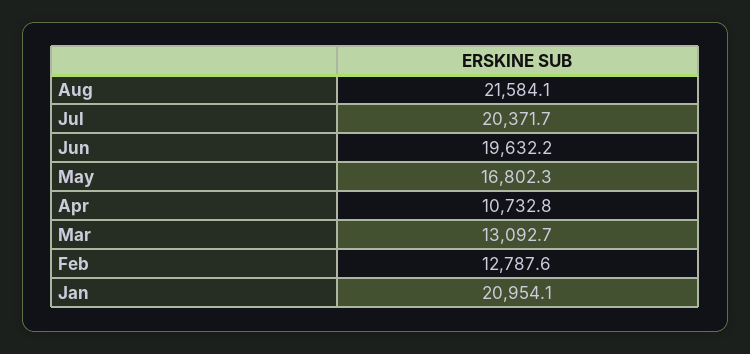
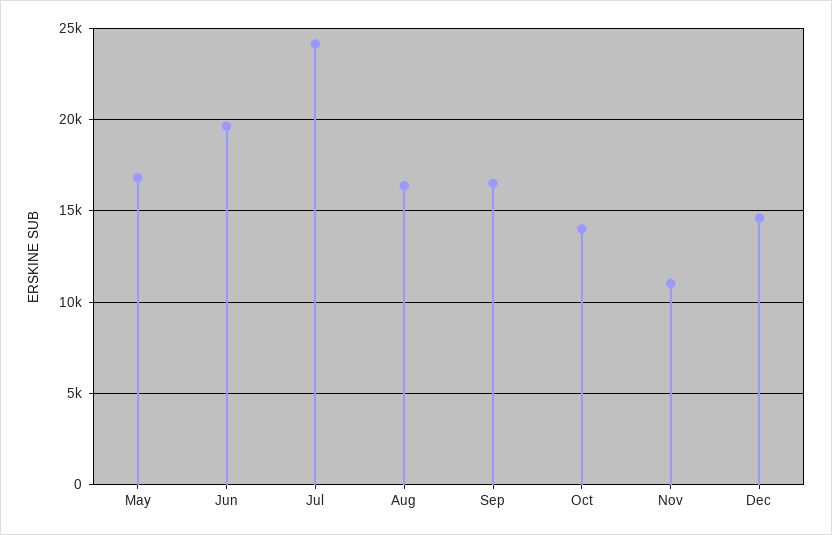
Aug: 21584.1 -> 16500
Jul: 20371.7 -> 24000
Apr: 10732.8 -> none
Mar: 13092.7 -> none
Feb: 12787.6 -> none
Jan: 20954.1 -> none
Sep: none -> 16500
Oct: none -> 14000
Nov: none -> 11000
Dec: none -> 14500

